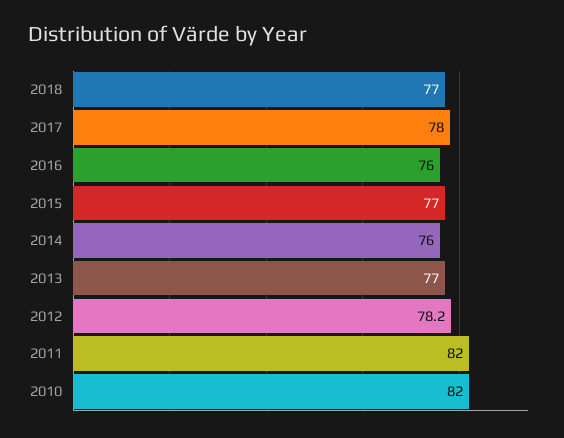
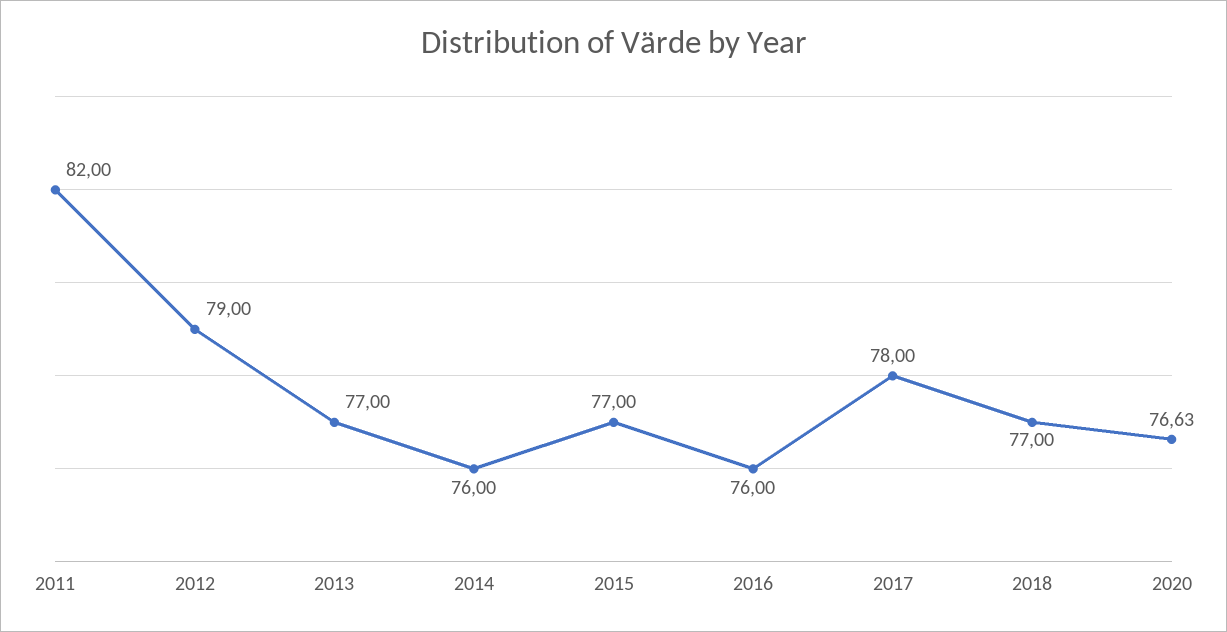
2012: 78.2 -> 79
2010: 82 -> none
2020: none -> 76.63

